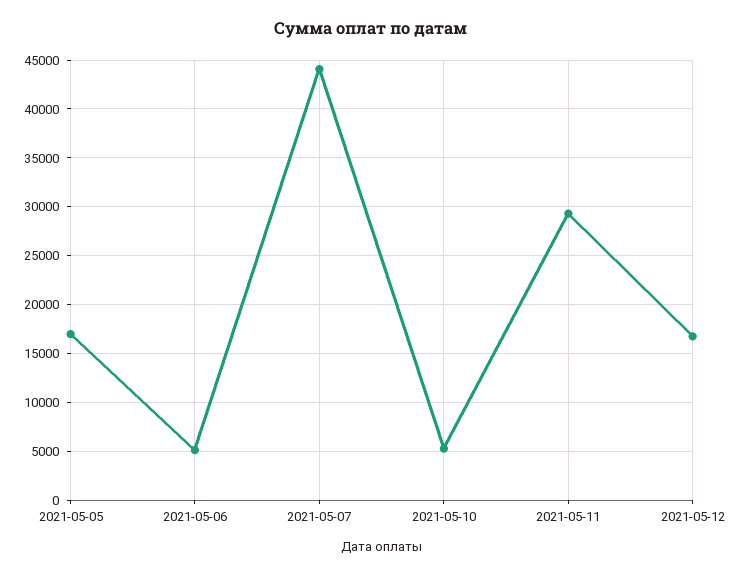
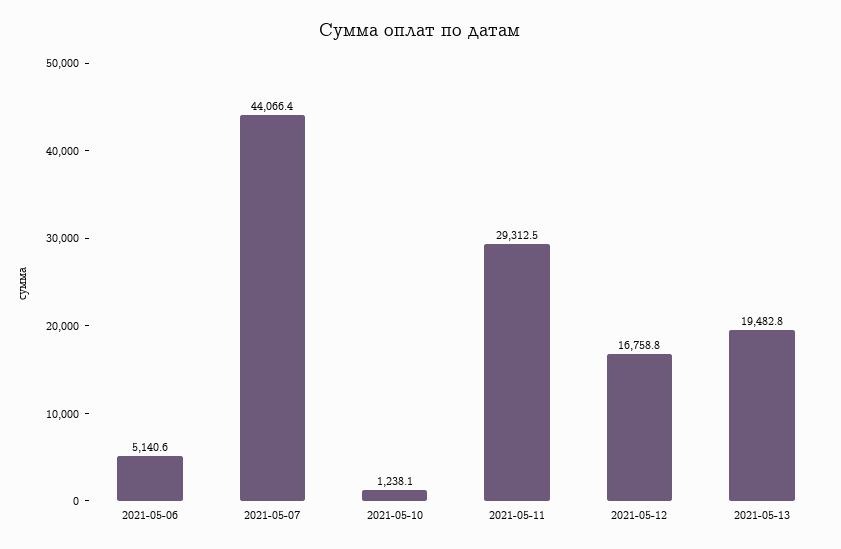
2021-05-05: 17000 -> none
2021-05-10: 5000 -> 1238.1
2021-05-13: none -> 19482.8

